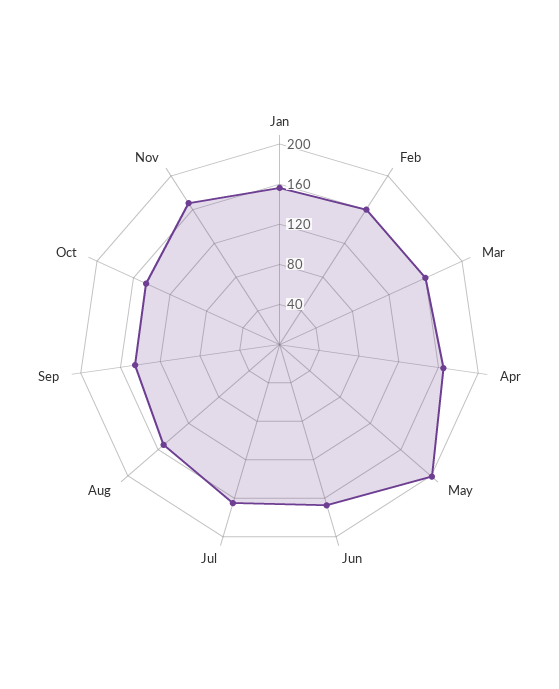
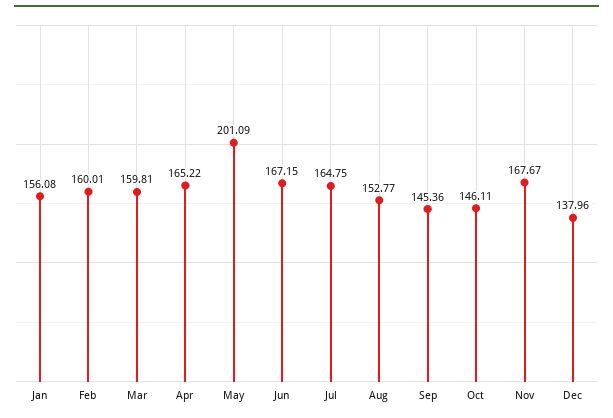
Dec: none -> 137.96

